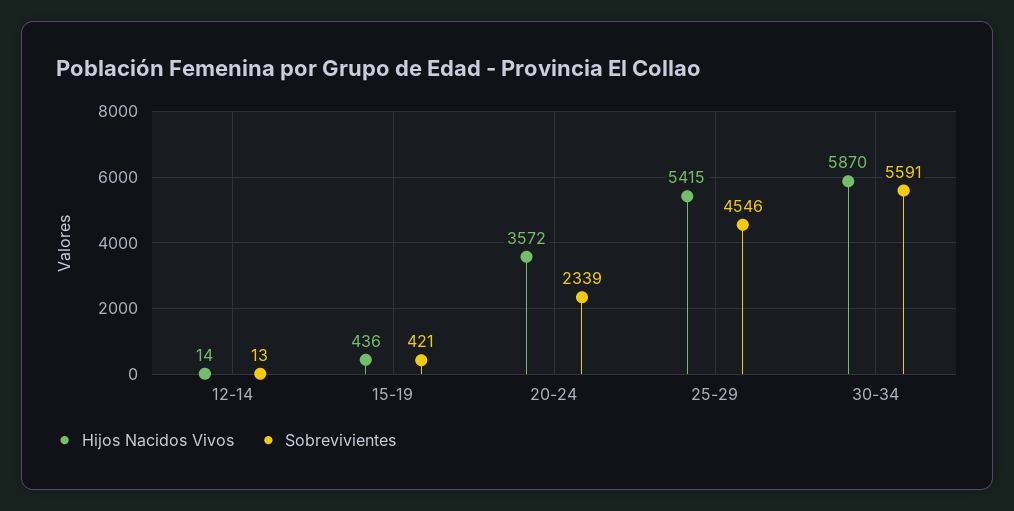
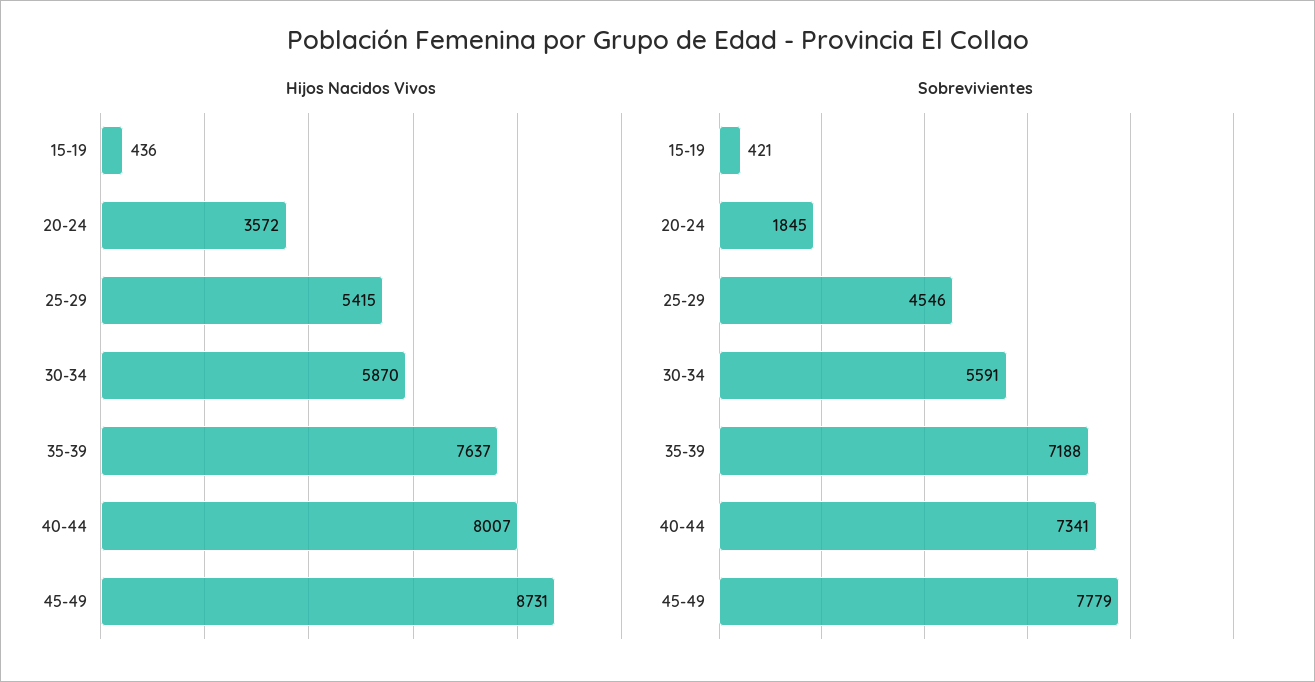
Hijos Nacidos Vivos, 12-14: 14 -> none
Sobrevivientes, 12-14: 13 -> none
Sobrevivientes, 20-24: 2339 -> 1845
Hijos Nacidos Vivos, 35-39: none -> 7637
Hijos Nacidos Vivos, 40-44: none -> 8007
Hijos Nacidos Vivos, 45-49: none -> 8731
Sobrevivientes, 35-39: none -> 7188
Sobrevivientes, 40-44: none -> 7341
Sobrevivientes, 45-49: none -> 7779

